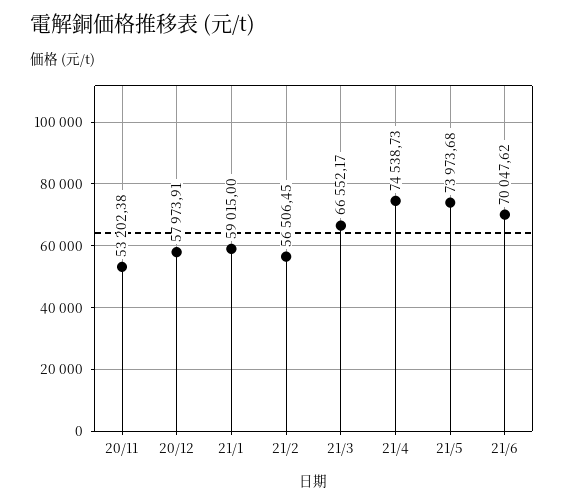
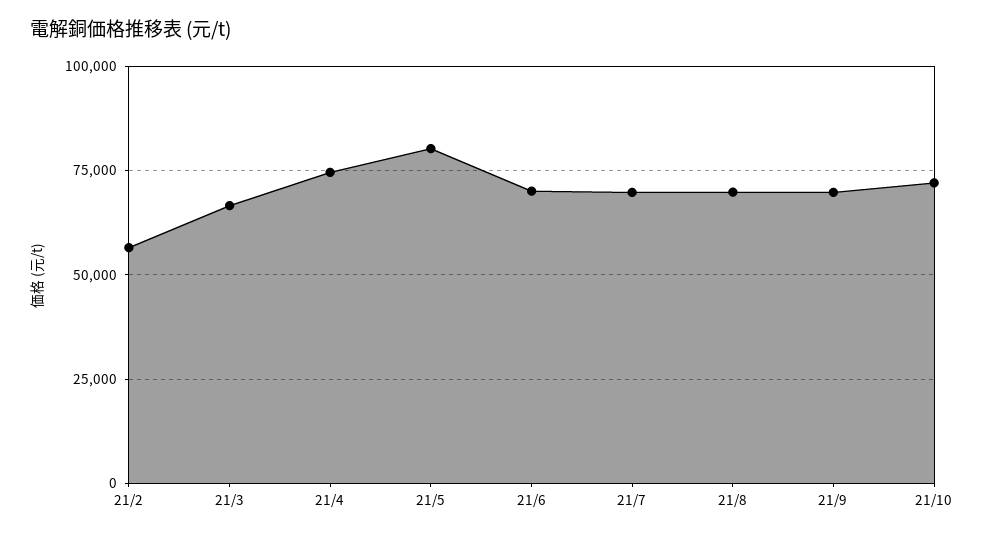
20/11: 53202.38 -> none
20/12: 57973.91 -> none
21/1: 59015 -> none
21/5: 73973.68 -> 80000
21/7: none -> 70000
21/8: none -> 70000
21/9: none -> 70000
21/10: none -> 72500

